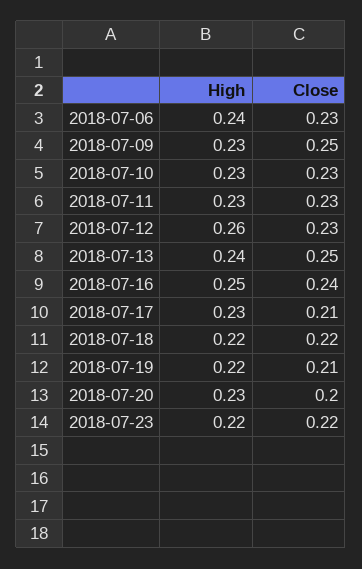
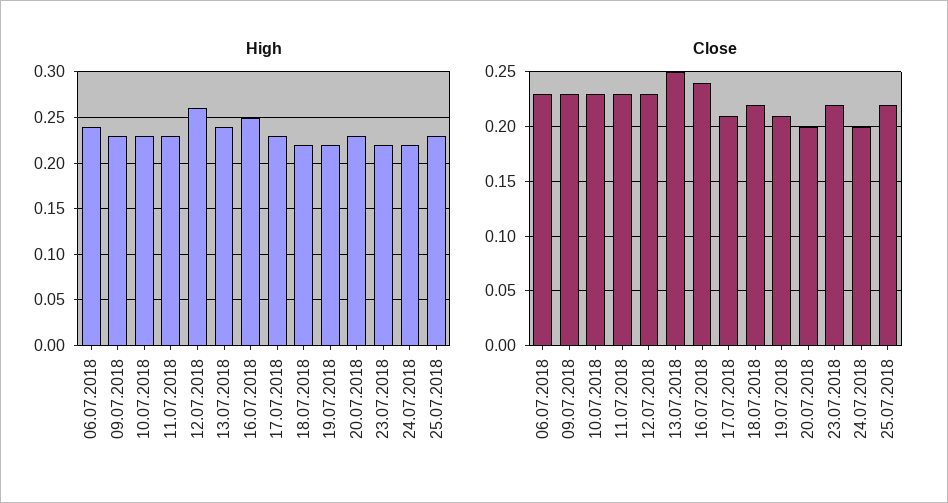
Close, 2018-07-09: 0.25 -> 0.23
High, 24.07.2018: none -> 0.22
High, 25.07.2018: none -> 0.23
Close, 24.07.2018: none -> 0.2
Close, 25.07.2018: none -> 0.22

